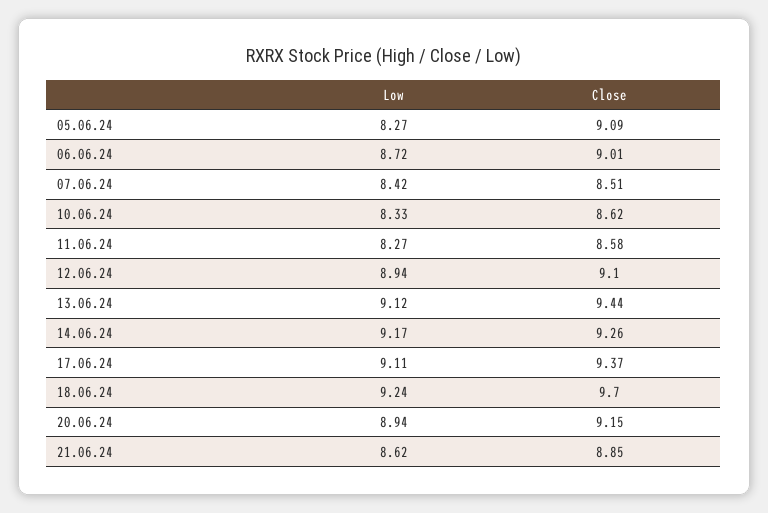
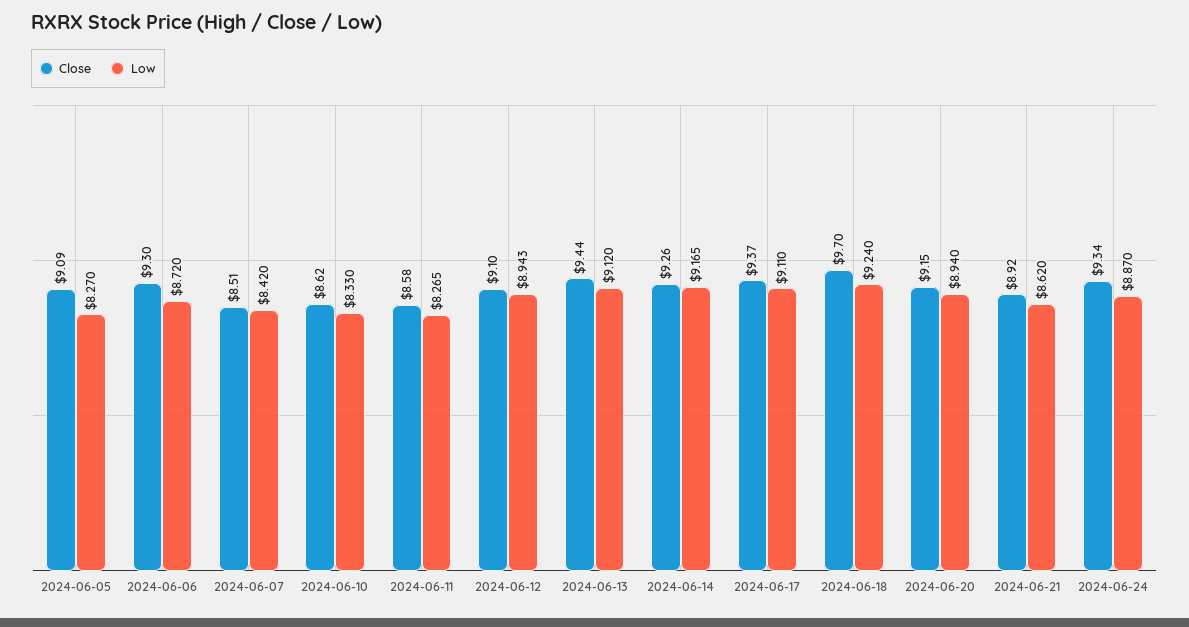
Close, 06.06.24: 9.01 -> 9.3
Close, 21.06.24: 8.85 -> 8.92
Close, 2024-06-24: none -> 9.34
Low, 2024-06-24: none -> 8.87

